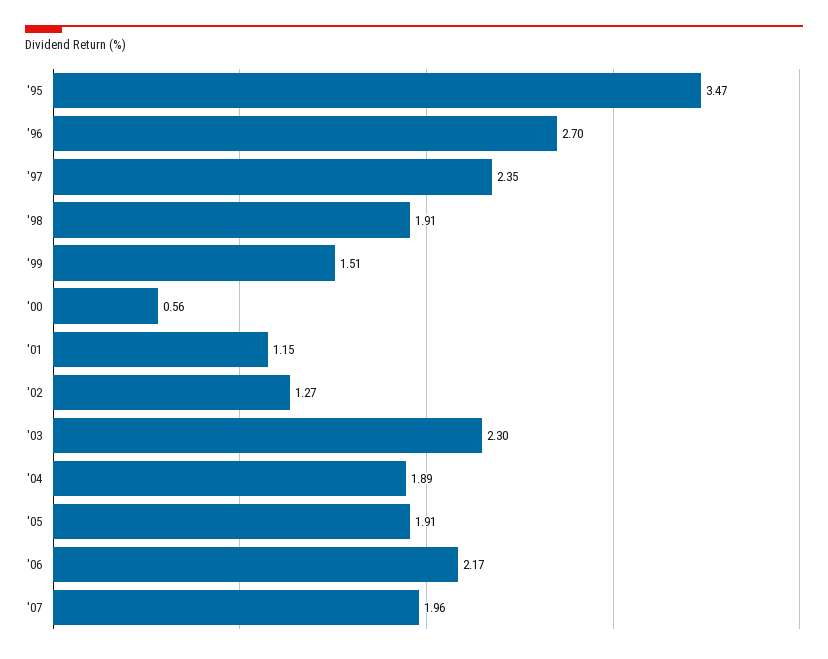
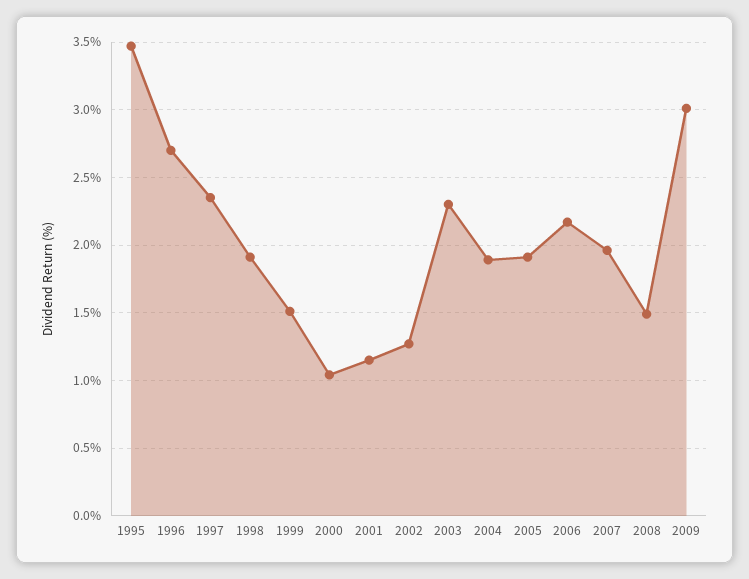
'00: 0.56 -> 1.05
2008: none -> 1.5
2009: none -> 3

